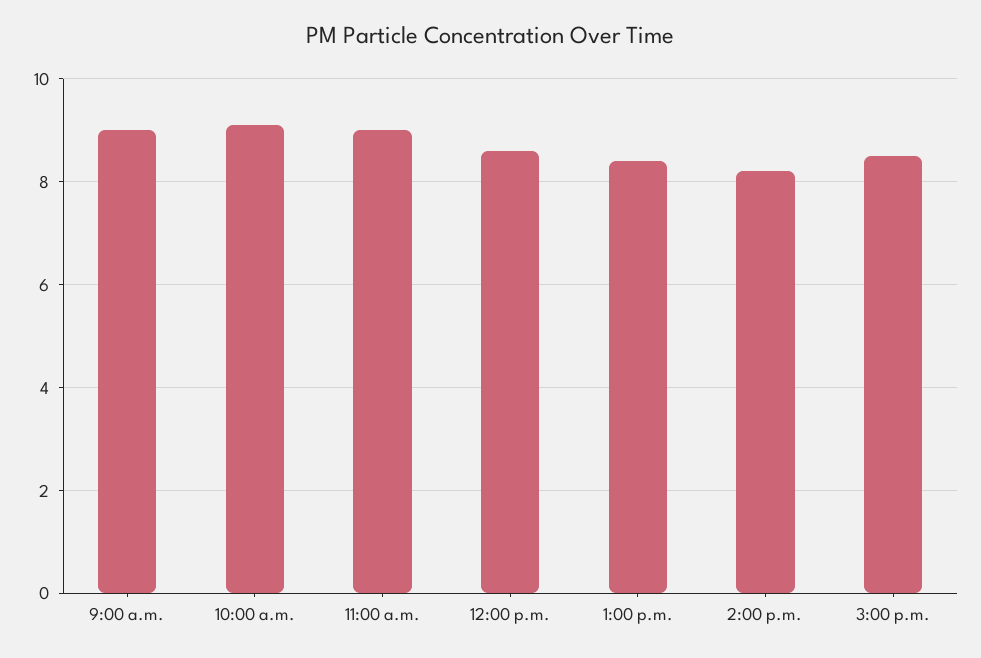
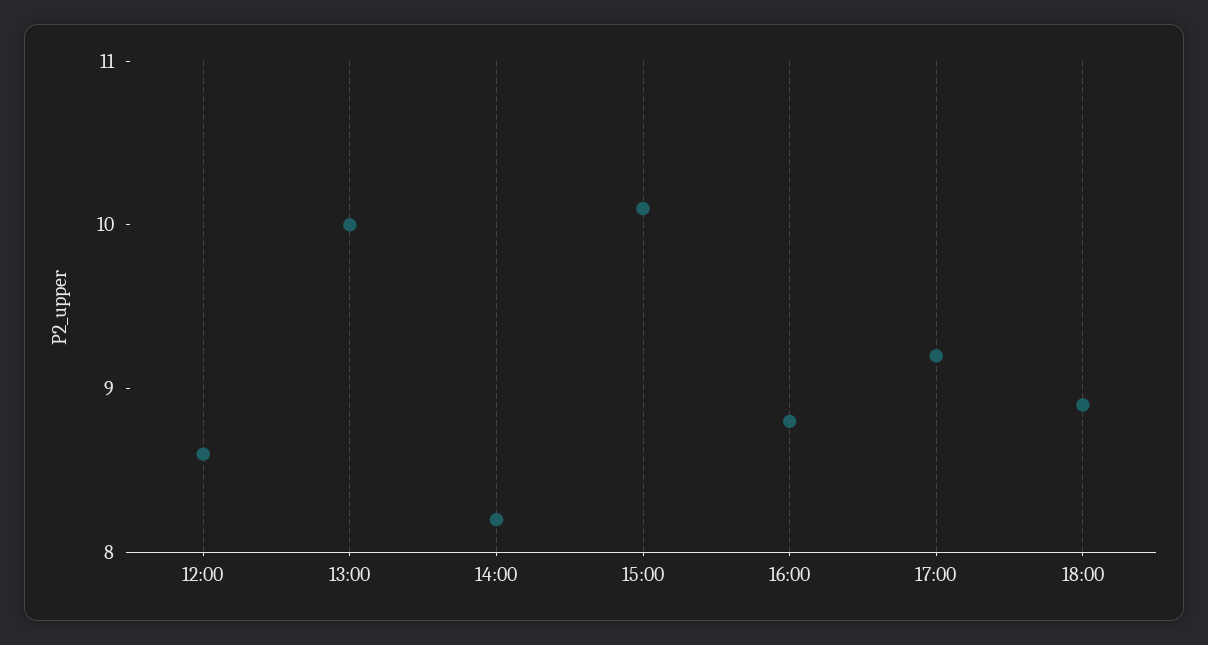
9:00 a.m.: 9 -> none
10:00 a.m.: 9 -> none
11:00 a.m.: 9 -> none
1:00 p.m.: 8.5 -> 10
3:00 p.m.: 8.5 -> 10.1
16:00: none -> 8.8
17:00: none -> 9.2
18:00: none -> 8.9

